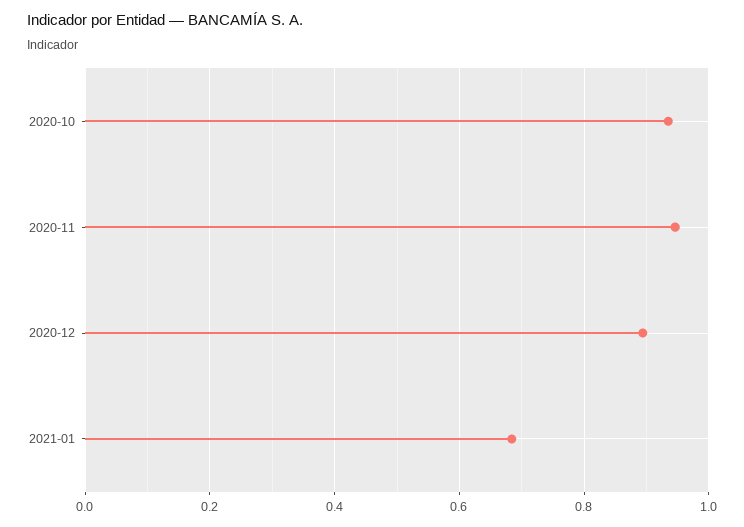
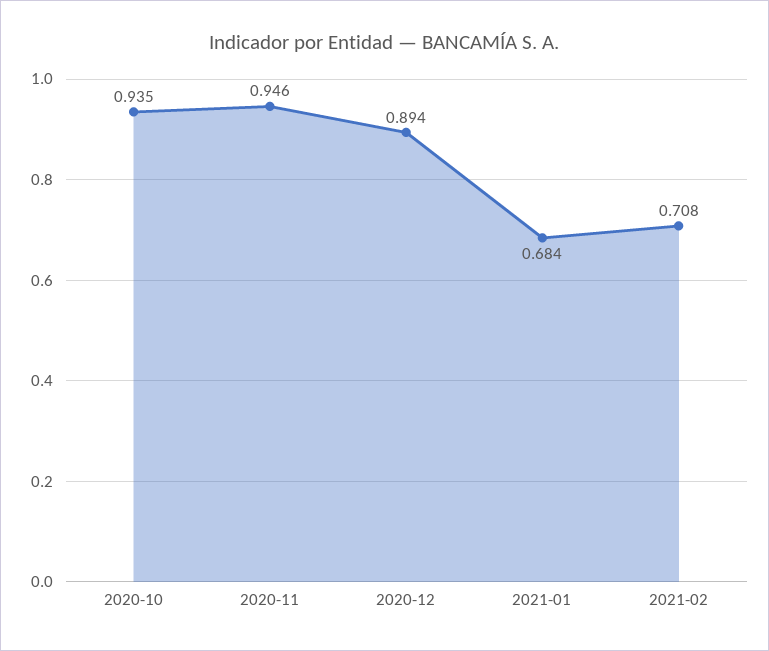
2021-02: none -> 0.708

